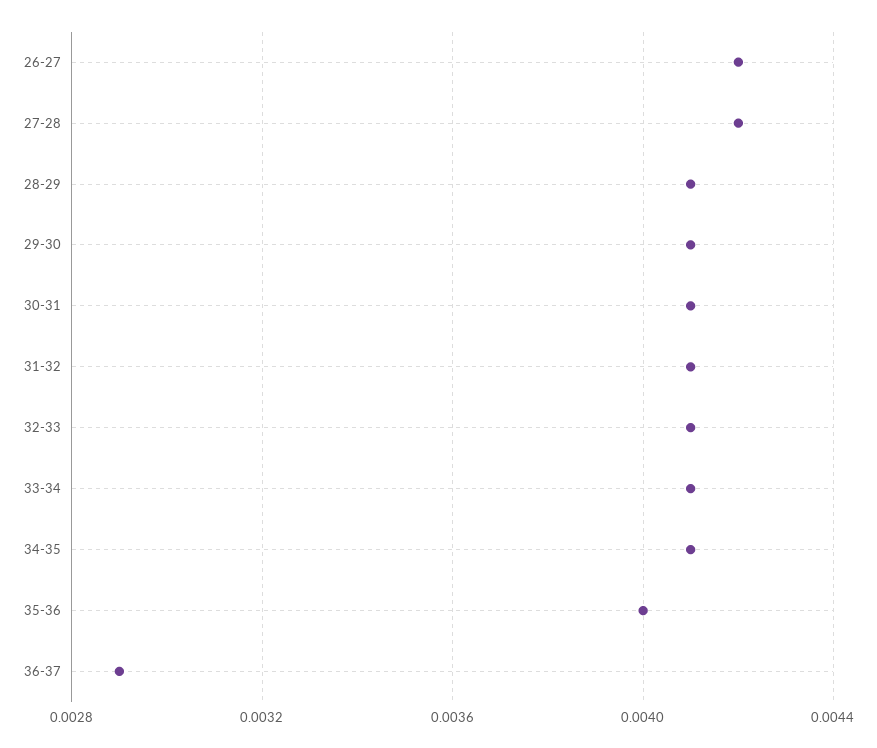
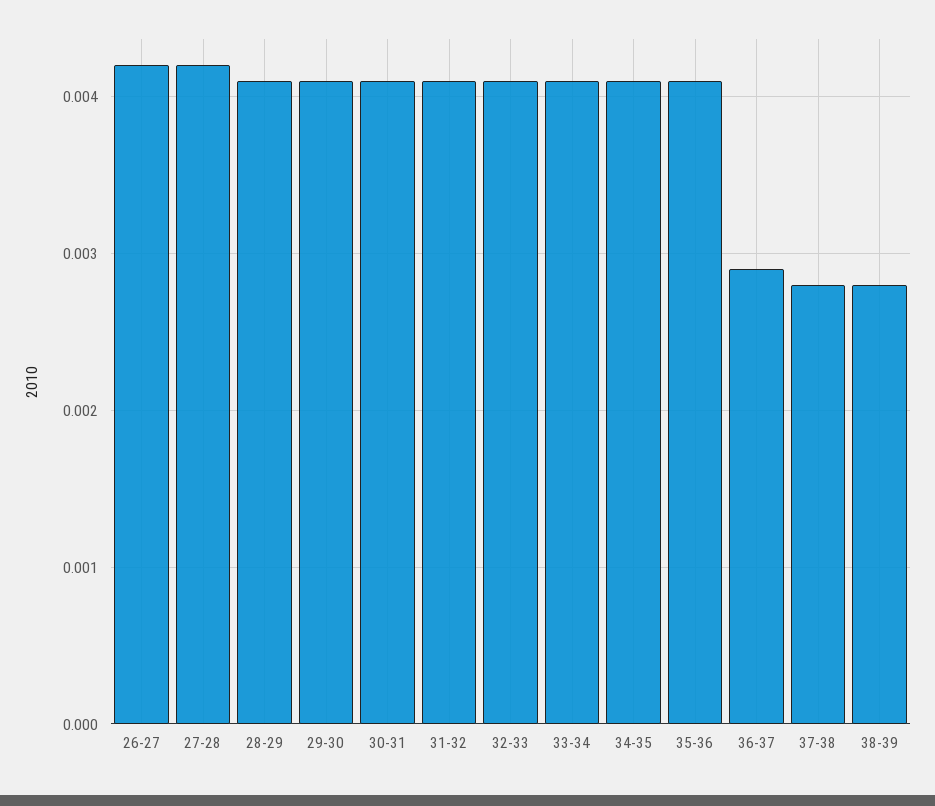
35-36: 0.004 -> 0.0041
37-38: none -> 0.0028
38-39: none -> 0.0028

